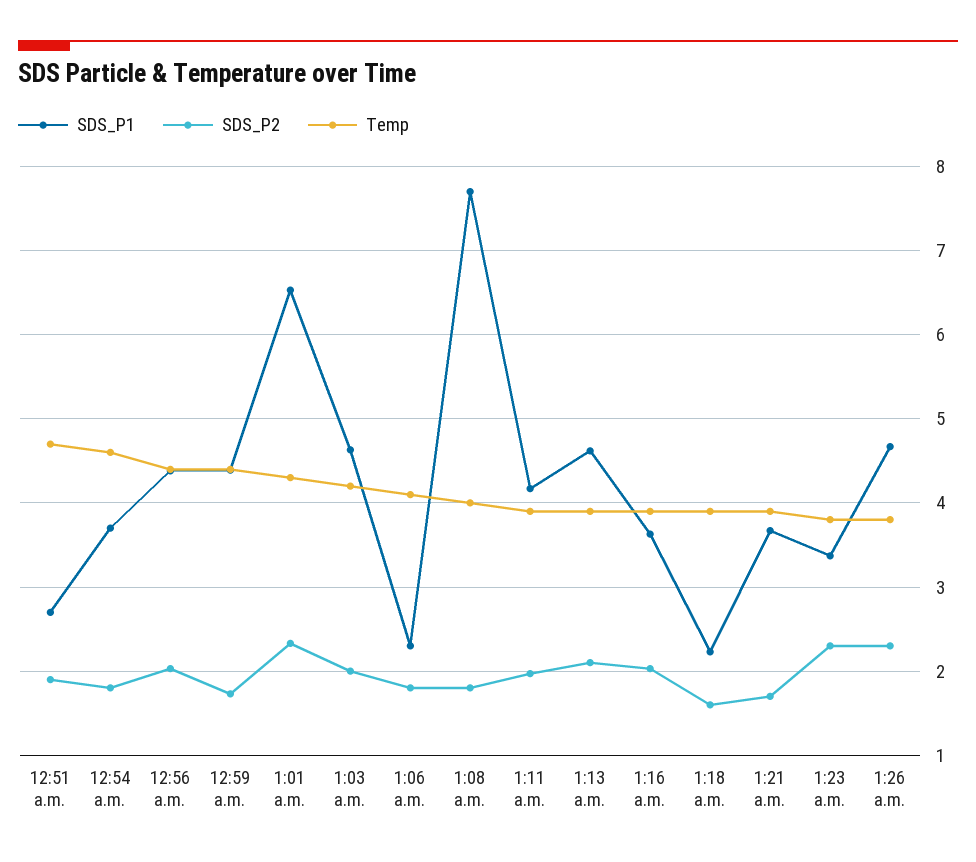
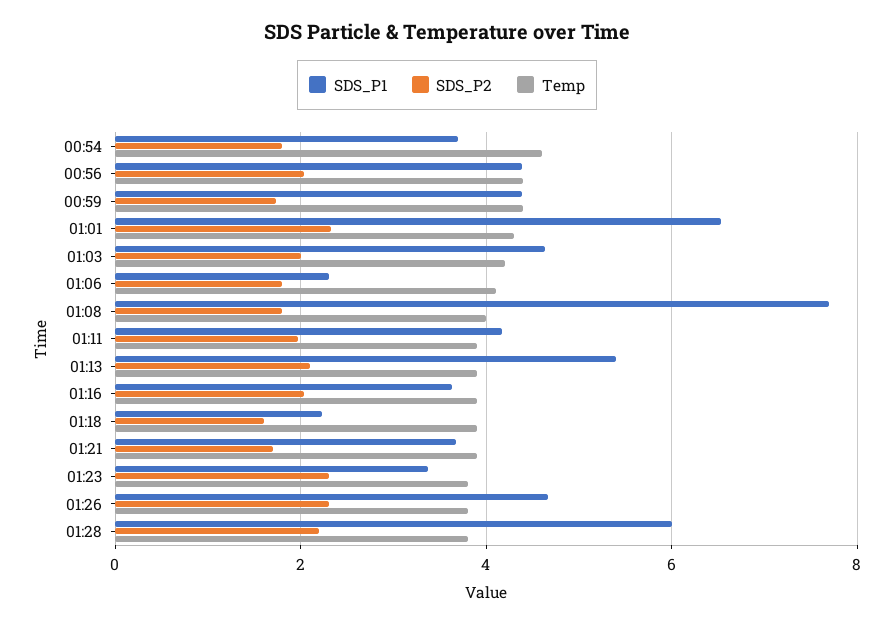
SDS_P1, 12:51 a.m.: 2.7 -> none
SDS_P2, 12:51 a.m.: 1.9 -> none
Temp, 12:51 a.m.: 4.7 -> none
SDS_P1, 1:13 a.m.: 4.6 -> 5.4
SDS_P1, 01:28: none -> 6
SDS_P2, 01:28: none -> 2.2
Temp, 01:28: none -> 3.8

